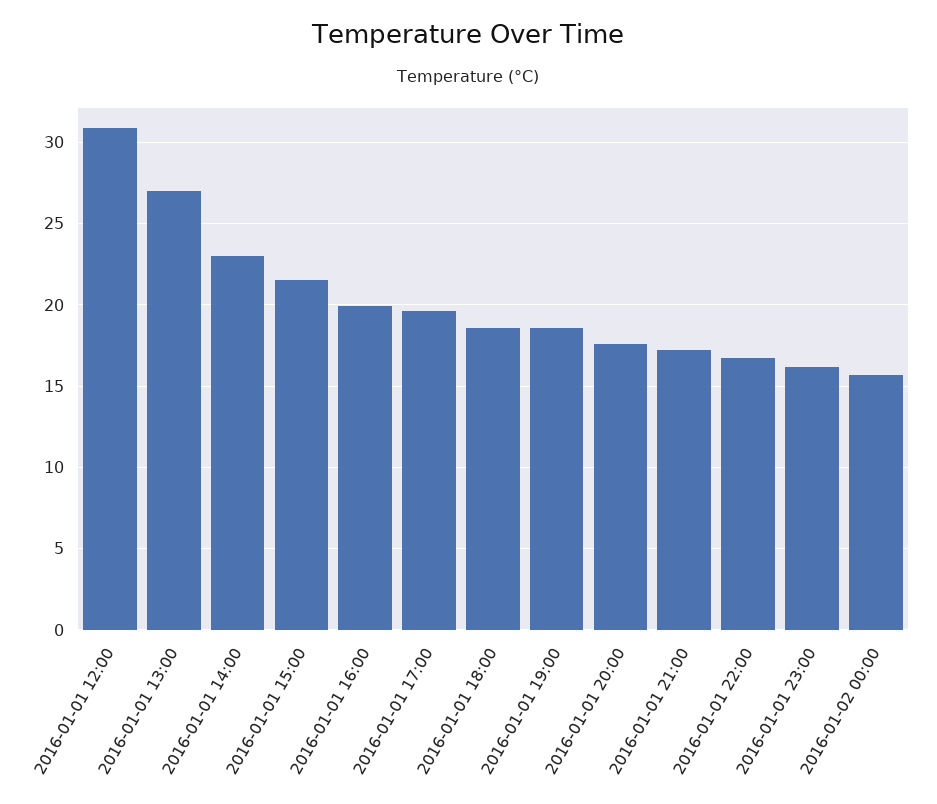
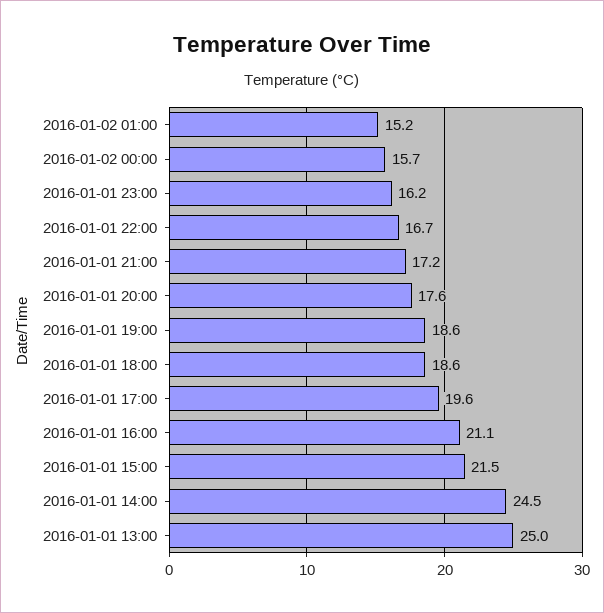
2016-01-01 12:00: 31 -> none
2016-01-01 13:00: 27 -> 25
2016-01-01 14:00: 23 -> 24.5
2016-01-01 16:00: 20 -> 21.1
2016-01-02 01:00: none -> 15.2

